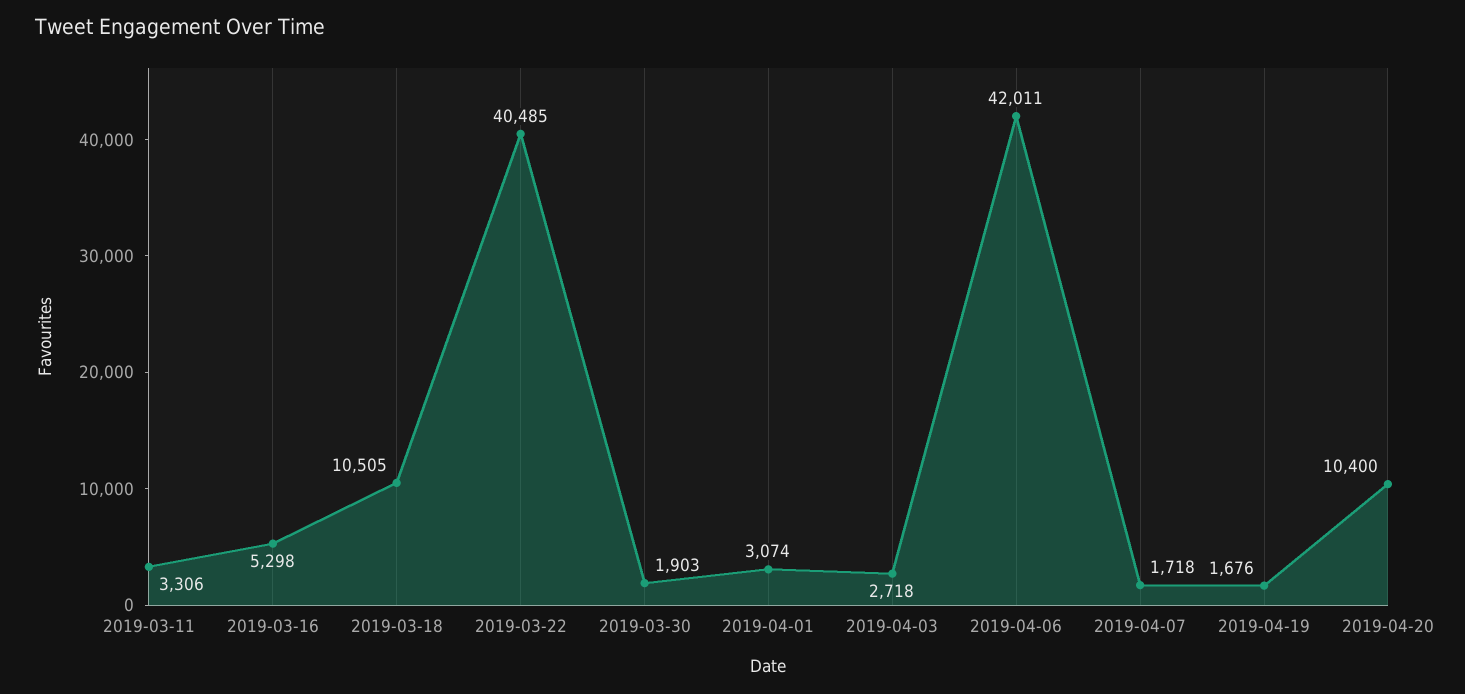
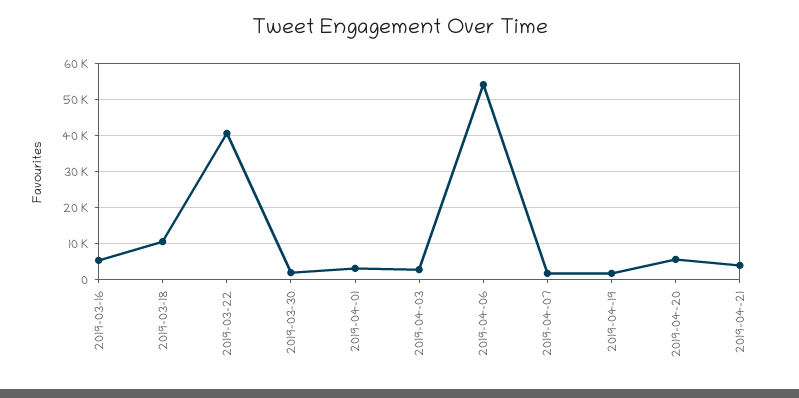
2019-03-11: 3306 -> none
2019-04-06: 42011 -> 54000
2019-04-20: 10400 -> 6000
2019-04-21: none -> 4000

